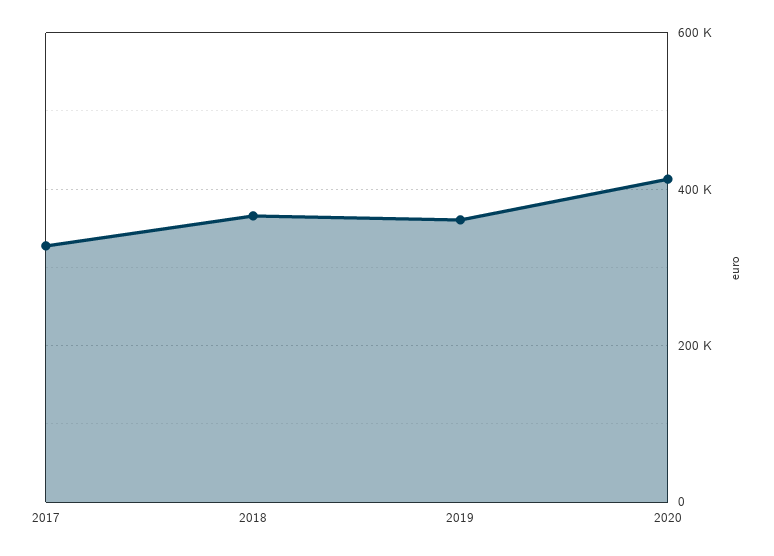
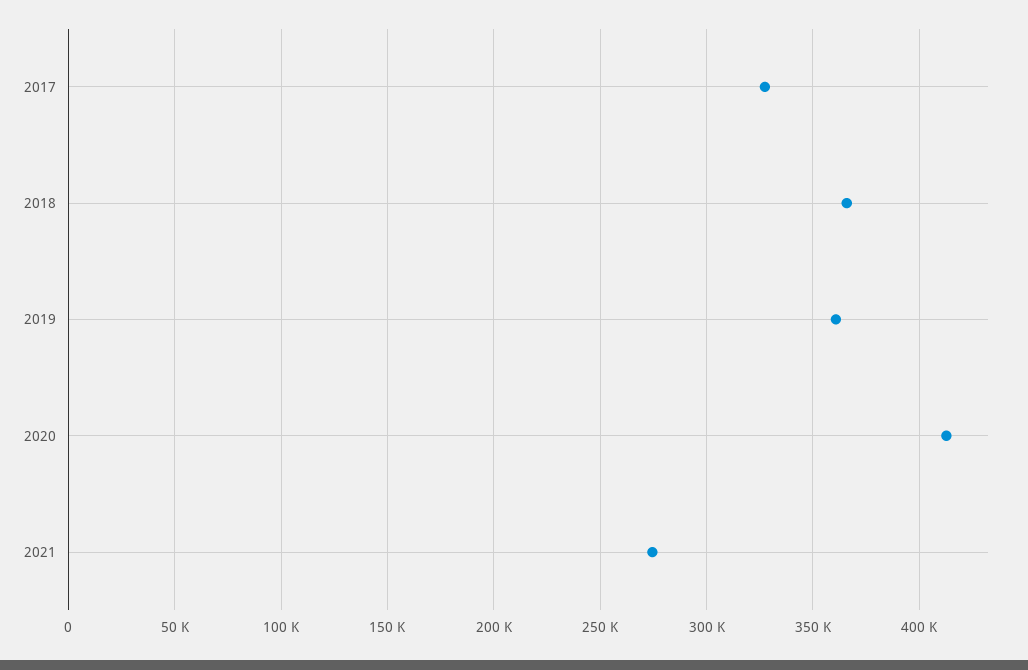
2021: none -> 275000

